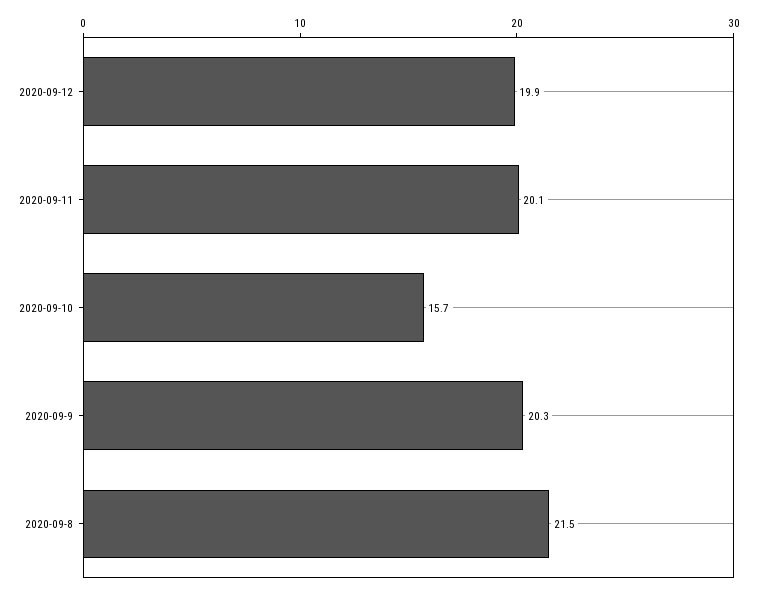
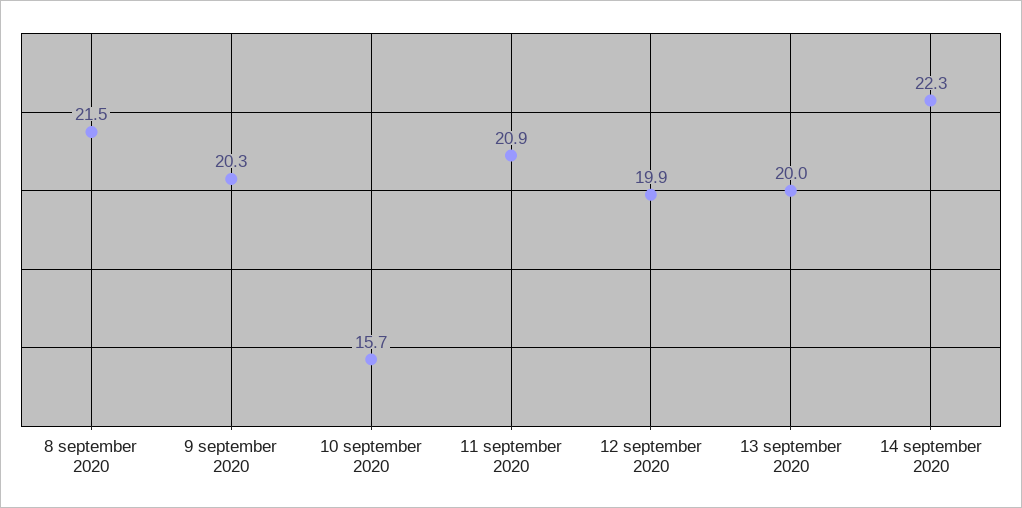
2020-09-11: 20.1 -> 20.9
13 september 2020: none -> 20
14 september 2020: none -> 22.3

